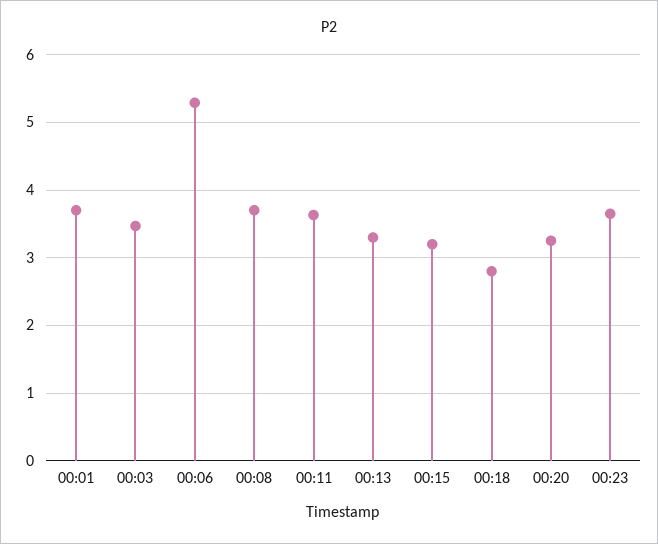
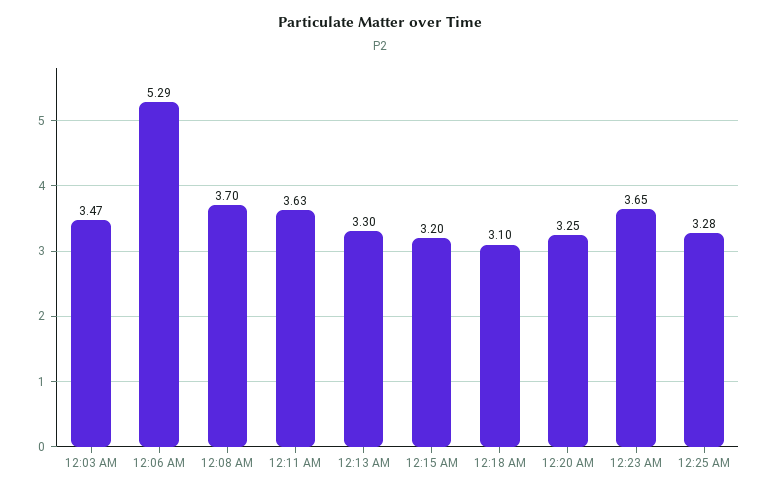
00:01: 3.7 -> none
00:18: 2.8 -> 3.1
12:25 AM: none -> 3.28

